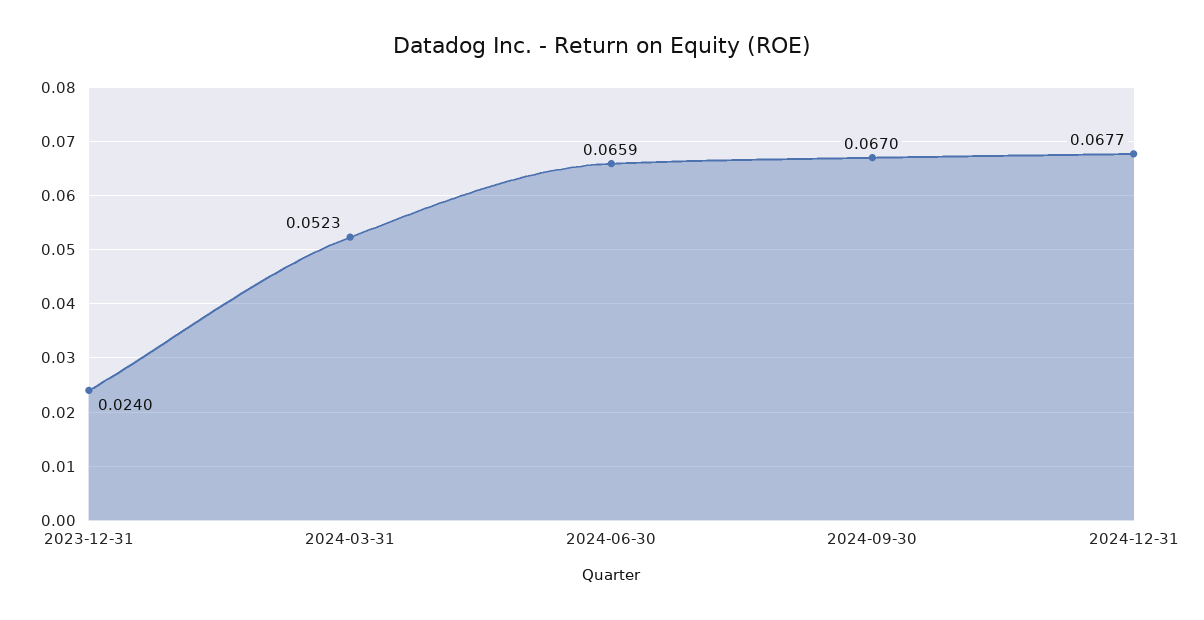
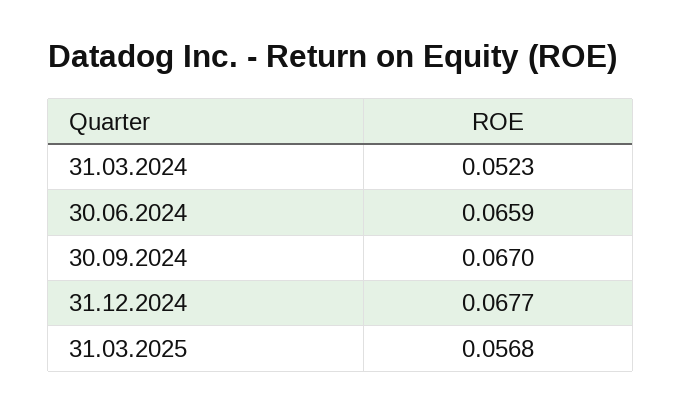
2023-12-31: 0.024 -> none
31.03.2025: none -> 0.0568

